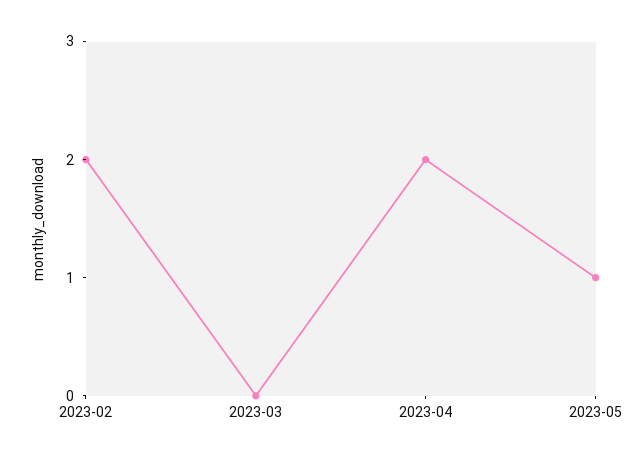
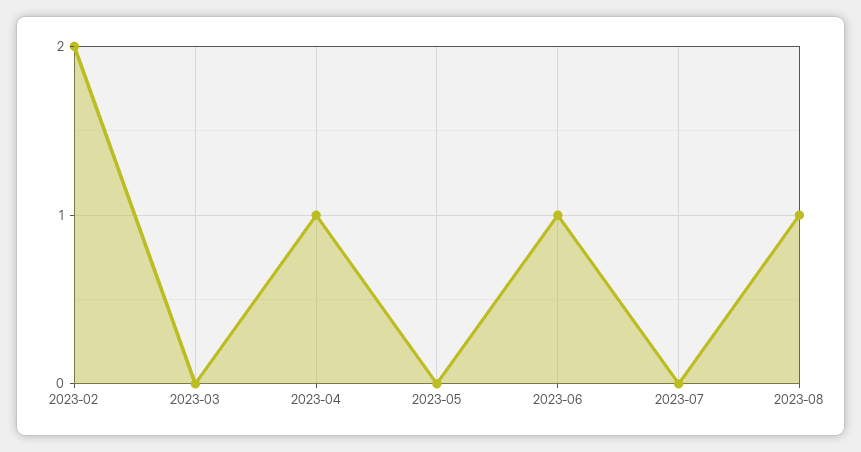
2023-04: 2 -> 1
2023-05: 1 -> 0
2023-06: none -> 1
2023-07: none -> 0
2023-08: none -> 1

